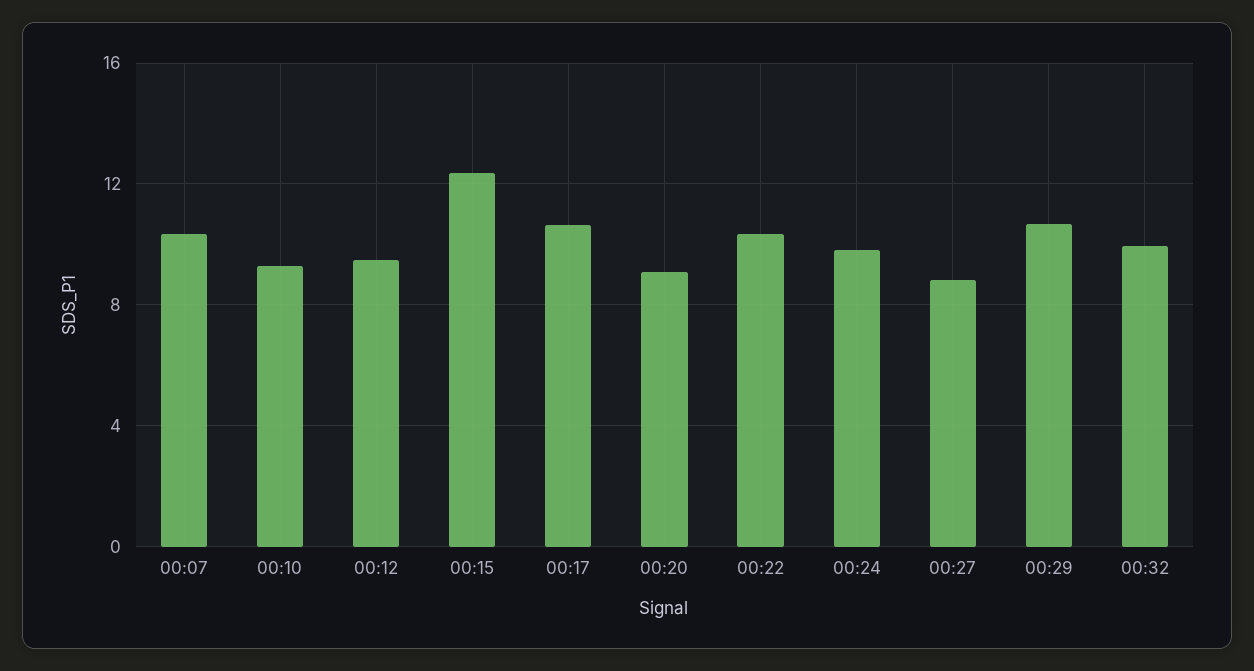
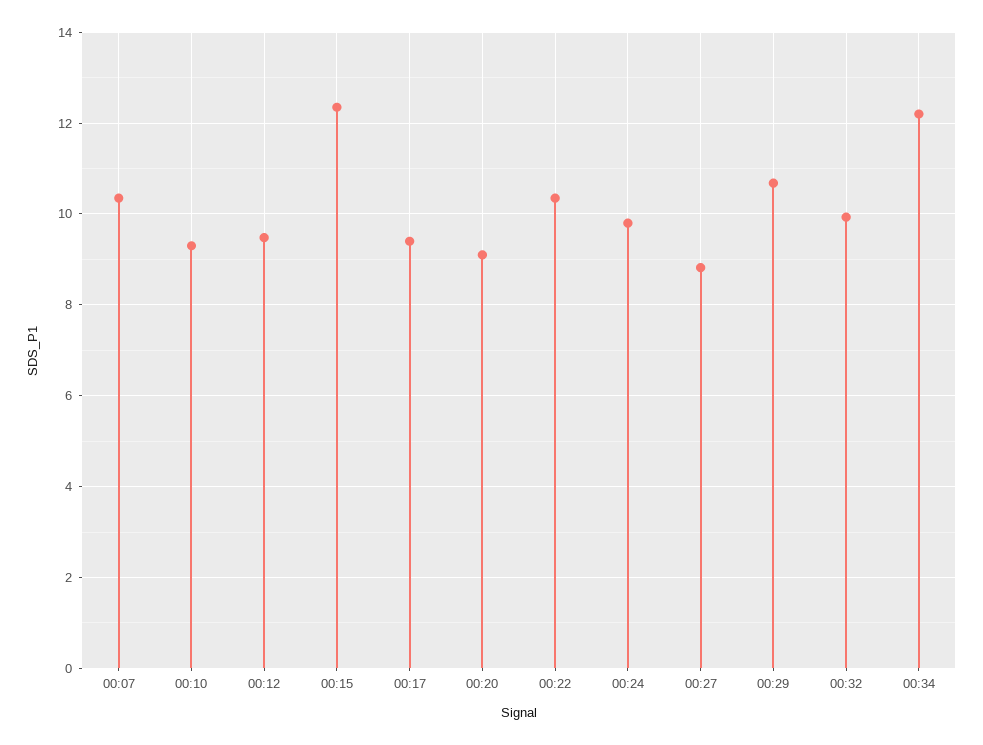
00:17: 10.5 -> 9.4
00:34: none -> 12.2

